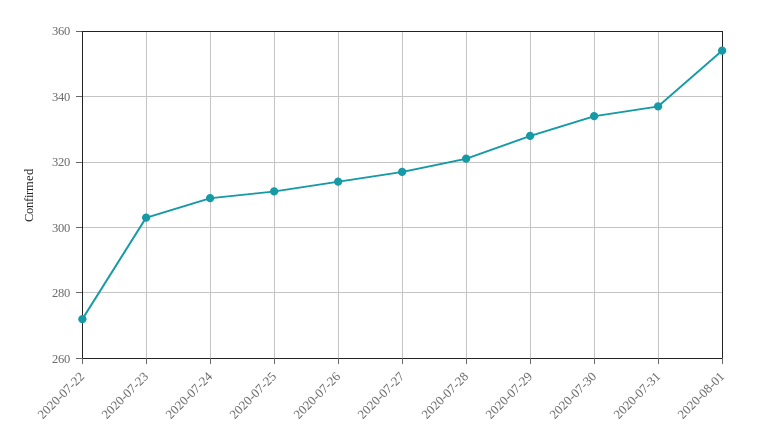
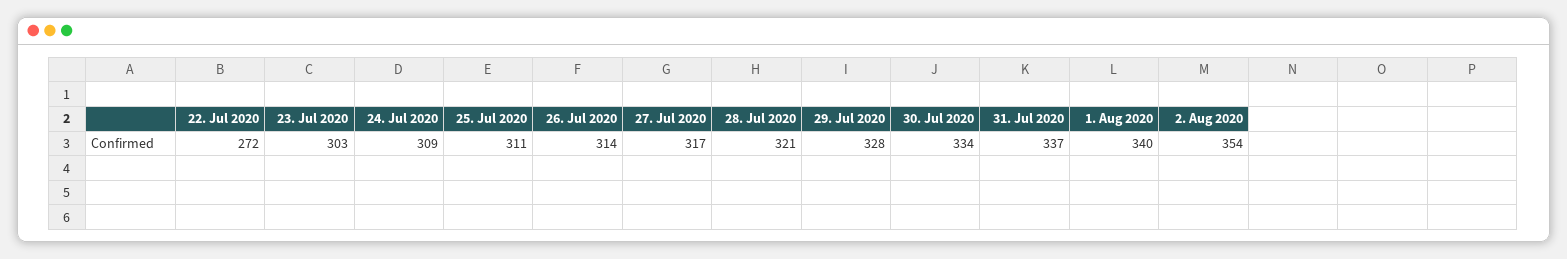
2020-08-01: 355 -> 340
2. Aug 2020: none -> 354

